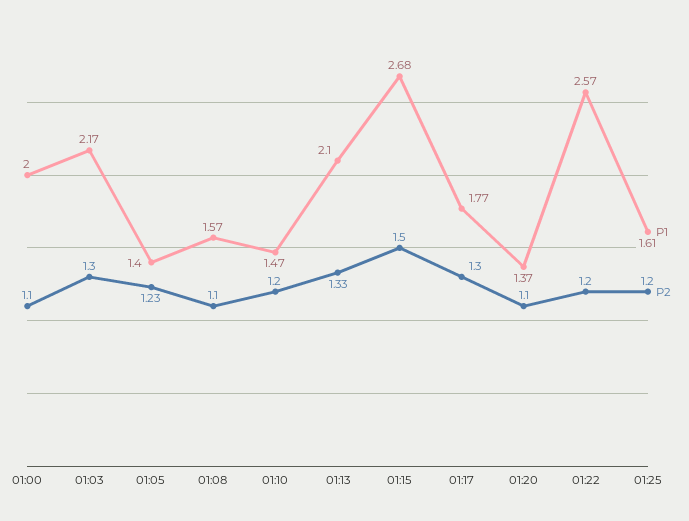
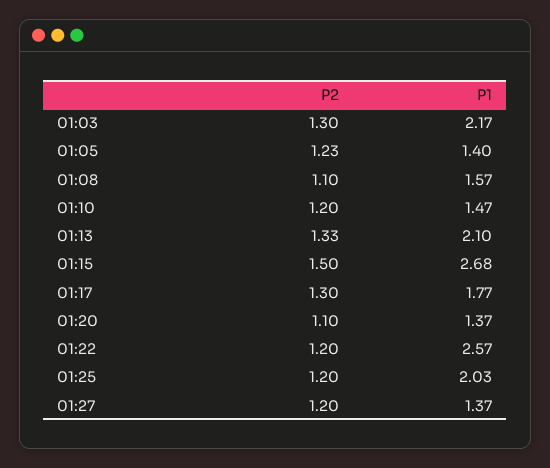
P1, 01:00: 2 -> none
P2, 01:00: 1.1 -> none
P1, 01:25: 1.61 -> 2.03
P2, 01:27: none -> 1.2
P1, 01:27: none -> 1.37

